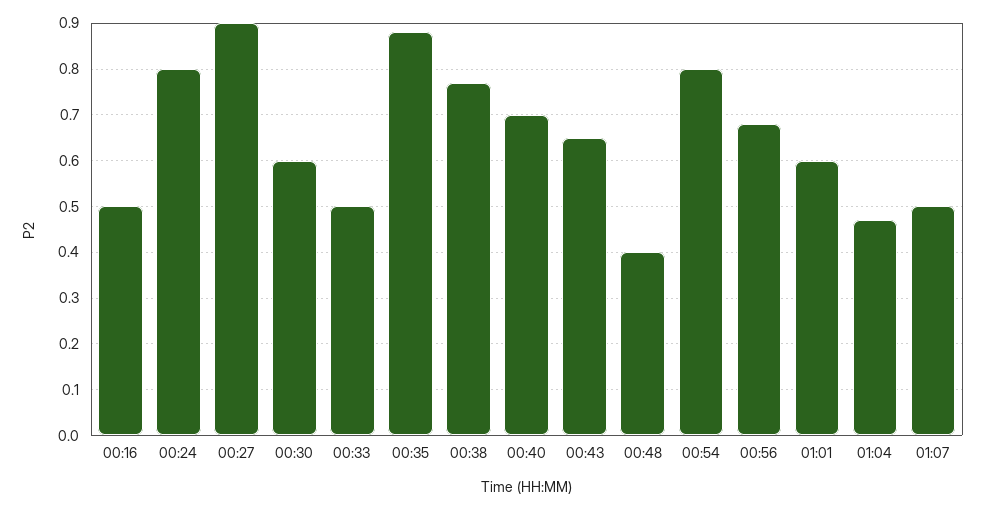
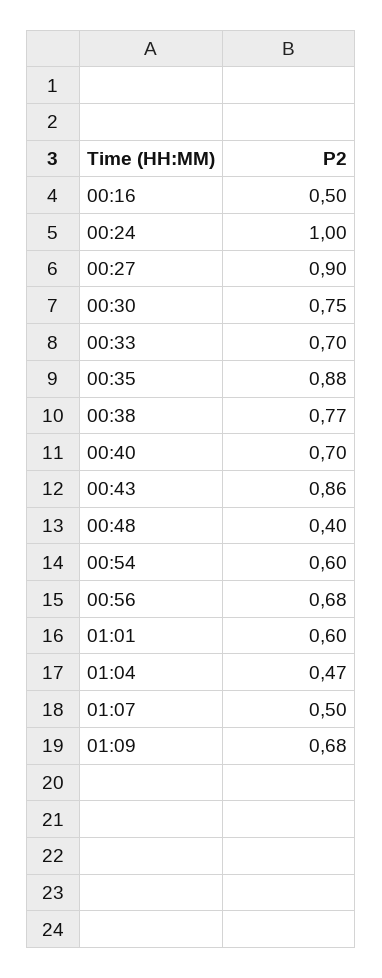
00:24: 0.8 -> 1
00:30: 0.6 -> 0.75
00:33: 0.5 -> 0.7
00:43: 0.65 -> 0.86
00:54: 0.8 -> 0.6
01:09: none -> 0.68

